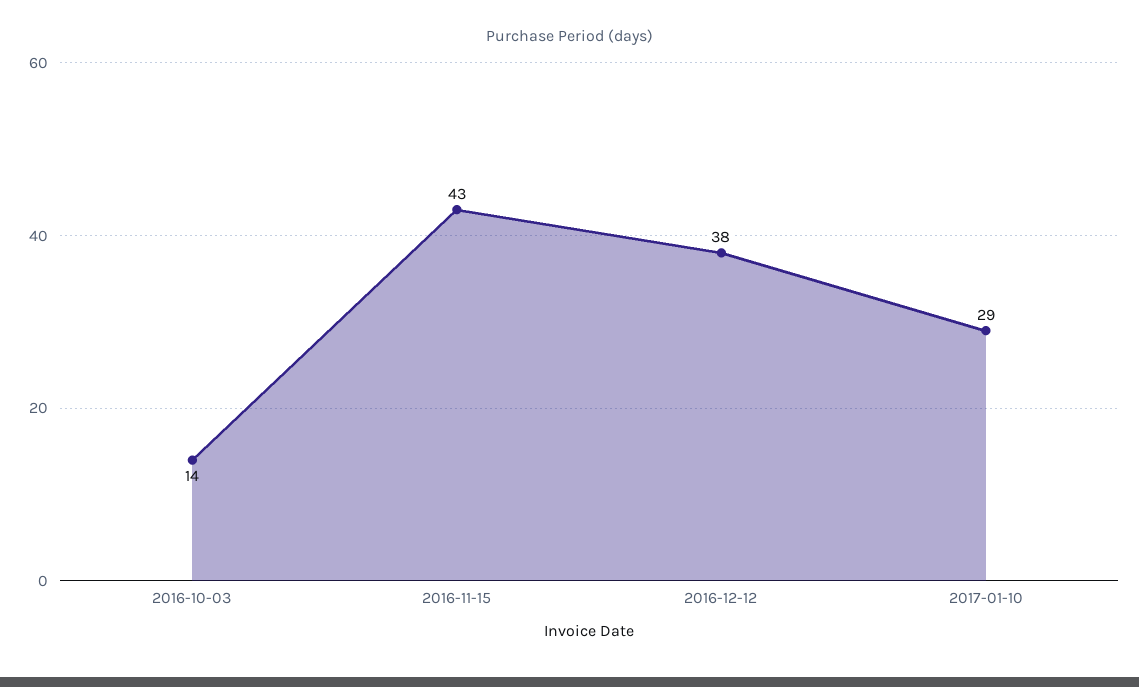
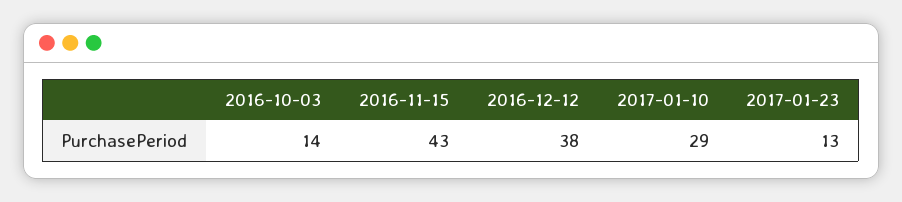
2017-01-23: none -> 13

